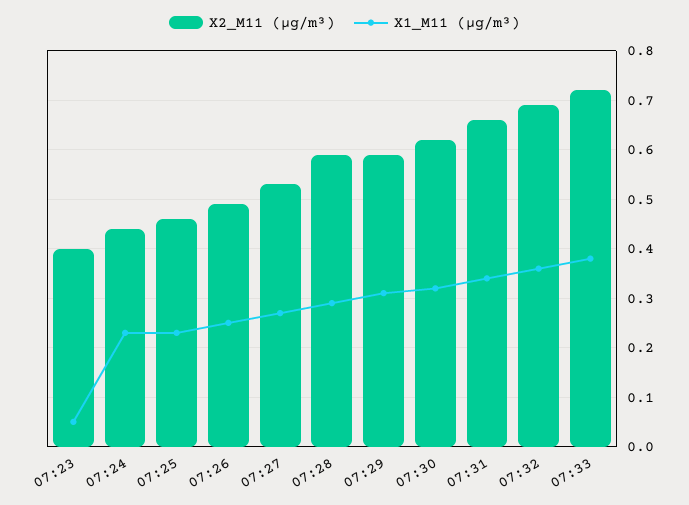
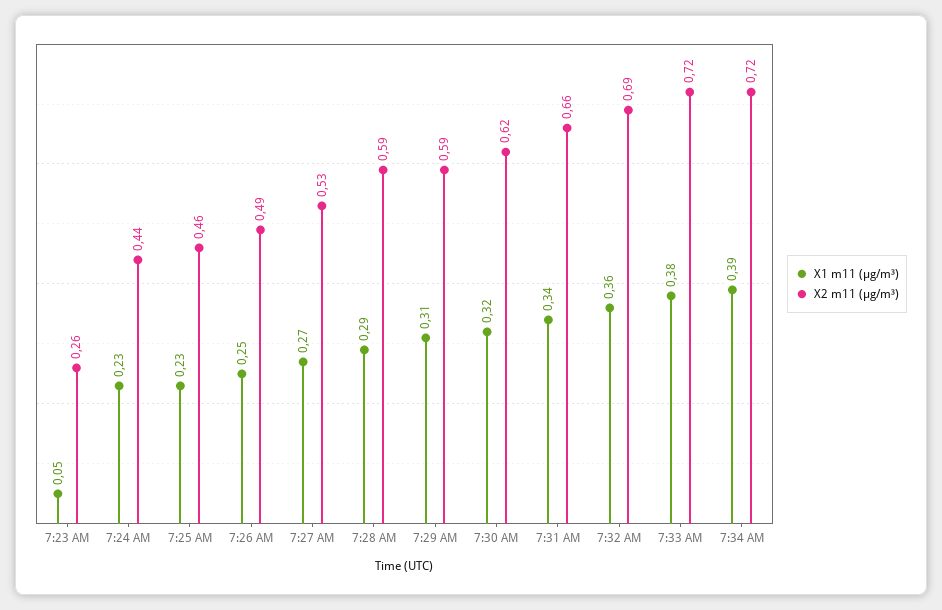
X2_M11 (μg/m³), 07:23: 0.4 -> 0.26
X1_M11 (μg/m³), 7:34 AM: none -> 0.39
X2_M11 (μg/m³), 7:34 AM: none -> 0.72

